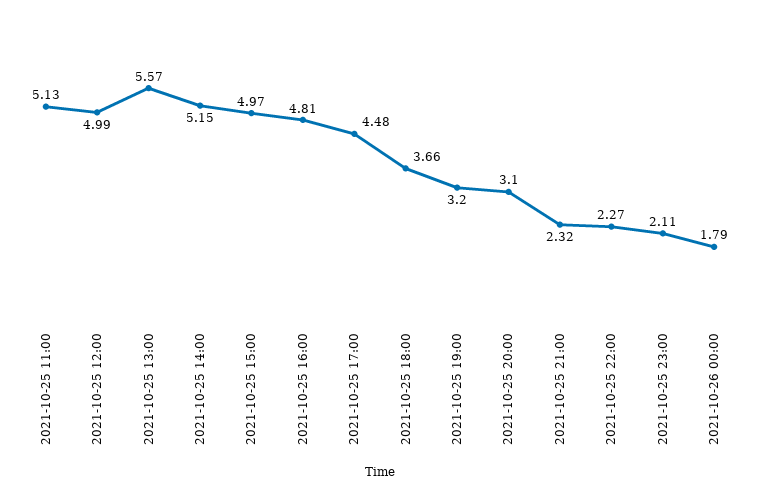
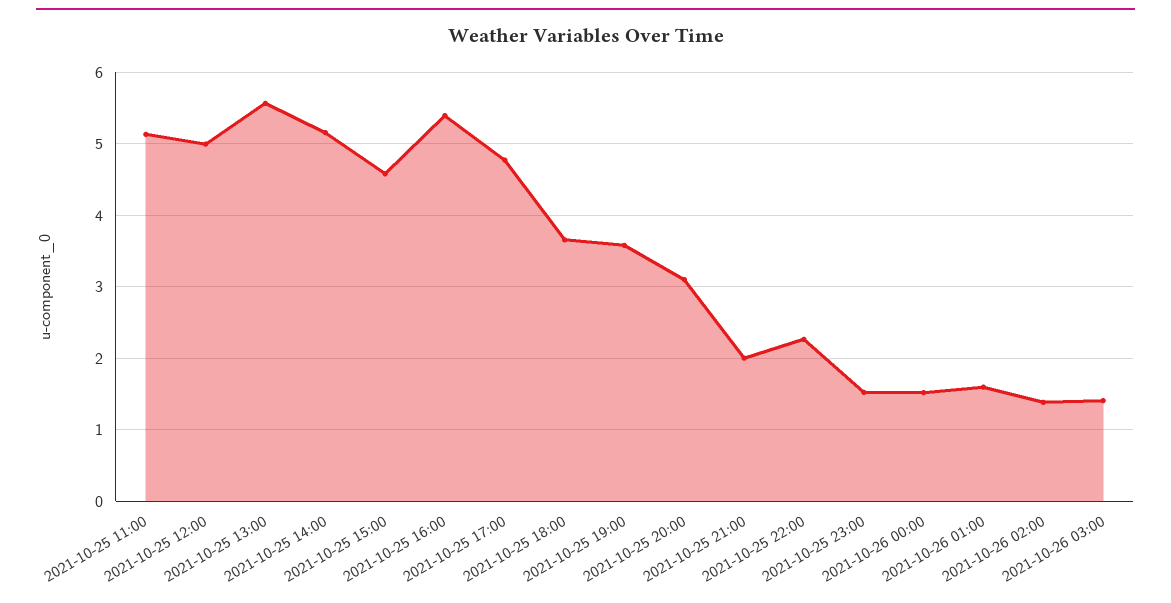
2021-10-25 15:00: 4.97 -> 4.6
2021-10-25 16:00: 4.81 -> 5.4
2021-10-25 17:00: 4.48 -> 4.8
2021-10-25 19:00: 3.2 -> 3.6
2021-10-25 21:00: 2.32 -> 2
2021-10-25 23:00: 2.11 -> 1.5
2021-10-26 00:00: 1.79 -> 1.5
2021-10-26 01:00: none -> 1.6
2021-10-26 02:00: none -> 1.4
2021-10-26 03:00: none -> 1.4

